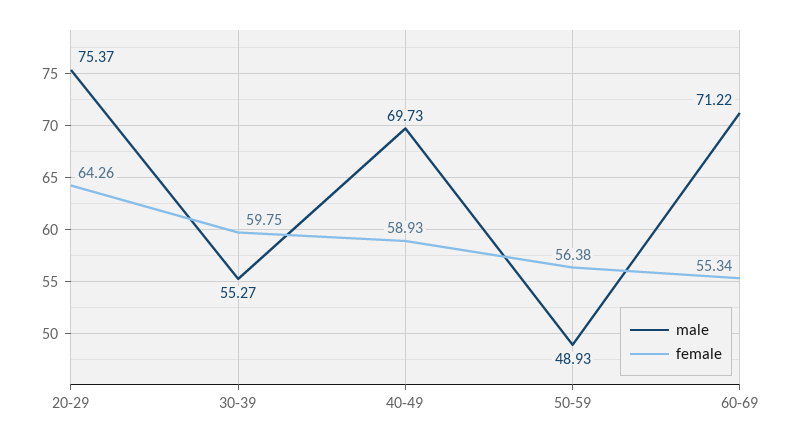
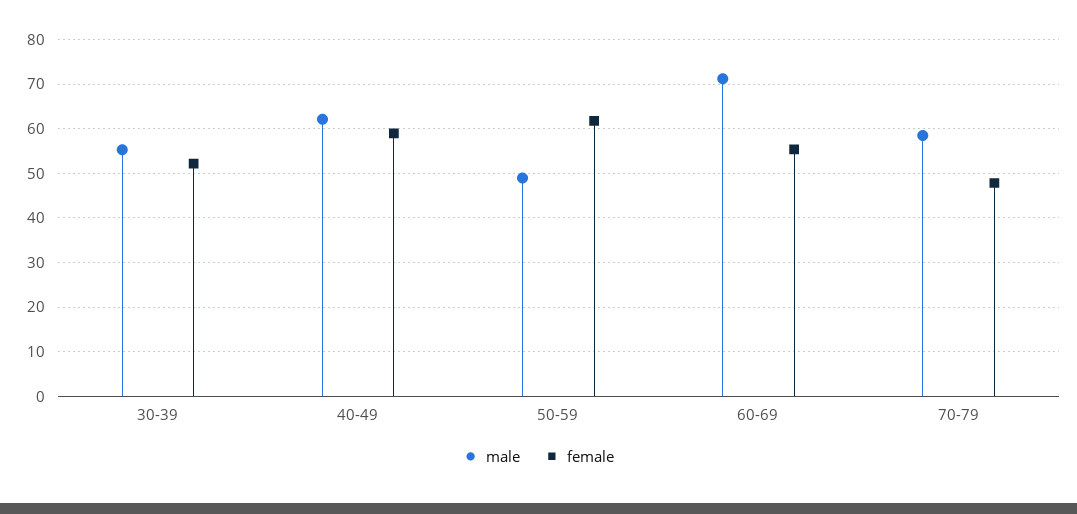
male, 20-29: 75.37 -> none
female, 20-29: 64.26 -> none
female, 30-39: 59.75 -> 52
male, 40-49: 69.73 -> 62
female, 50-59: 56.38 -> 62
male, 70-79: none -> 58
female, 70-79: none -> 48

